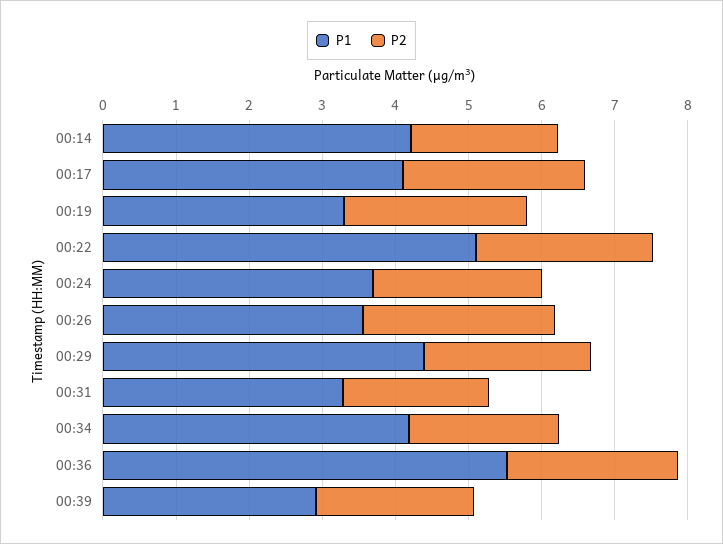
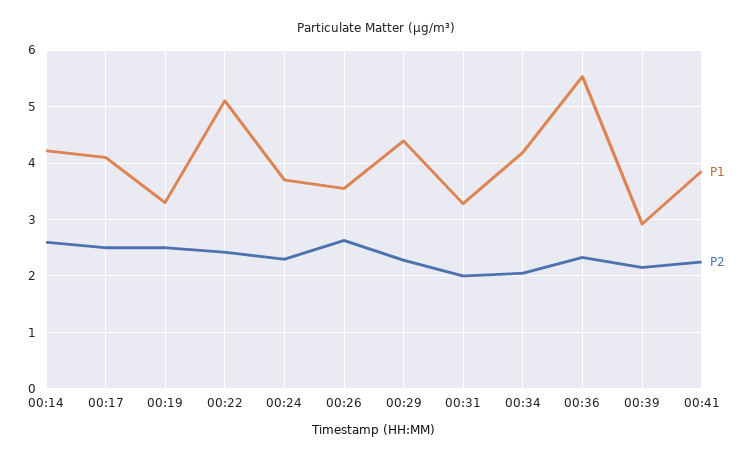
P2, 00:14: 2 -> 2.6
P1, 00:41: none -> 3.8
P2, 00:41: none -> 2.2

